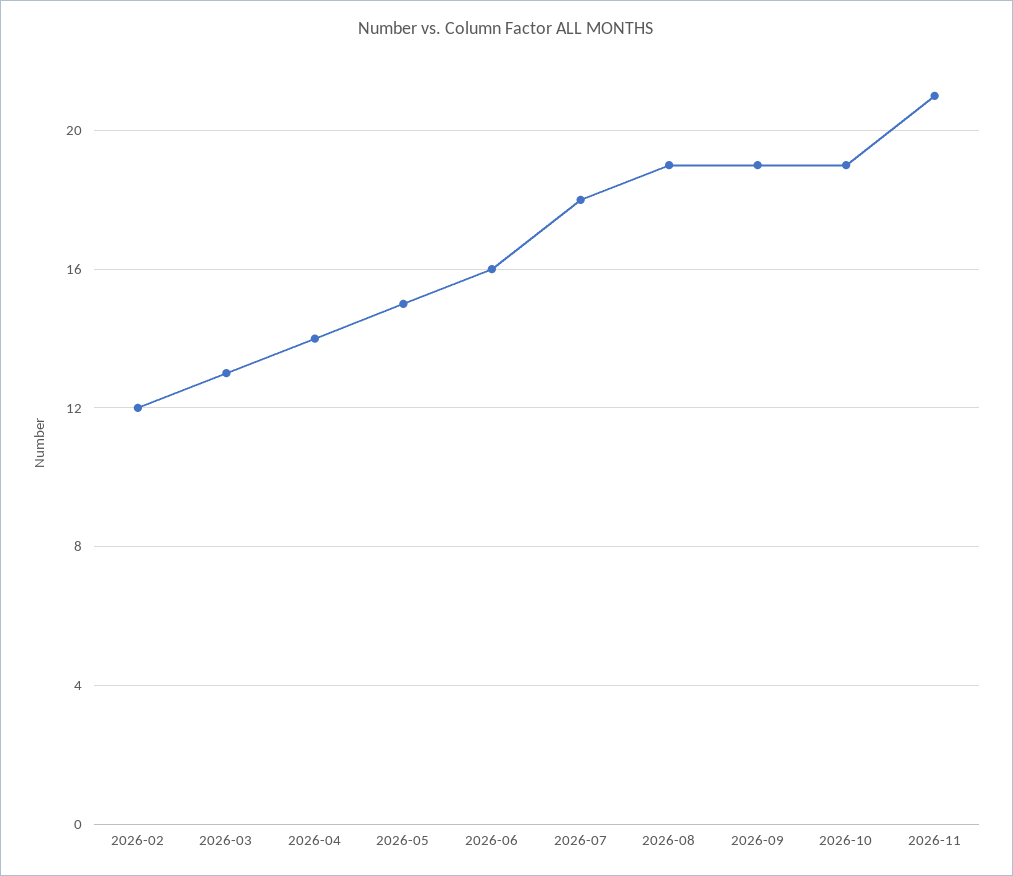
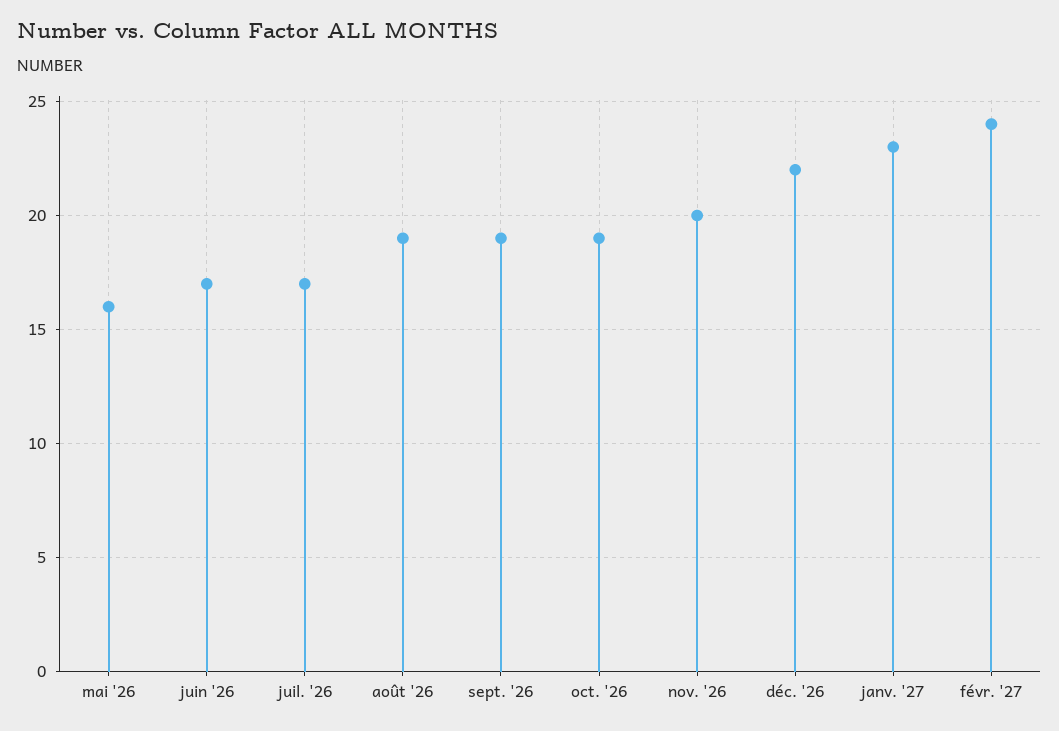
2026-02: 12 -> none
2026-03: 13 -> none
2026-04: 14 -> none
2026-05: 15 -> 16
2026-06: 16 -> 17
2026-07: 18 -> 17
2026-11: 21 -> 20
déc. '26: none -> 22
janv. '27: none -> 23
févr. '27: none -> 24

